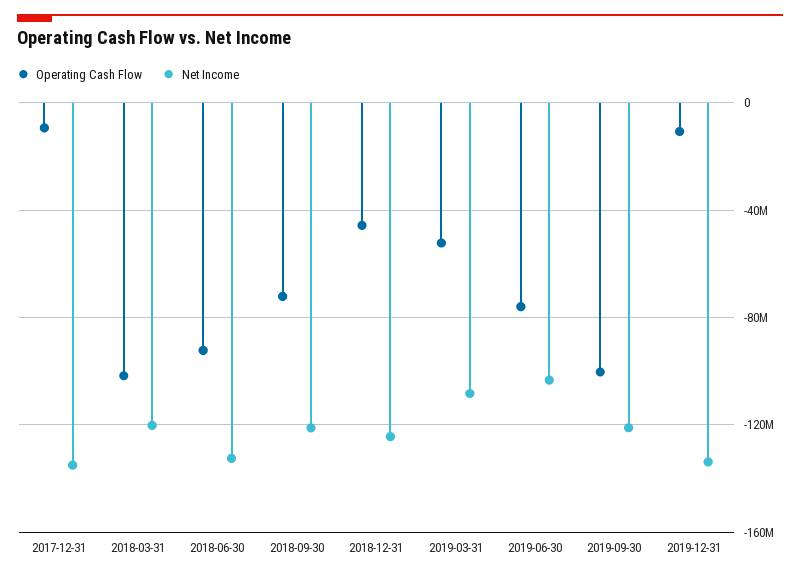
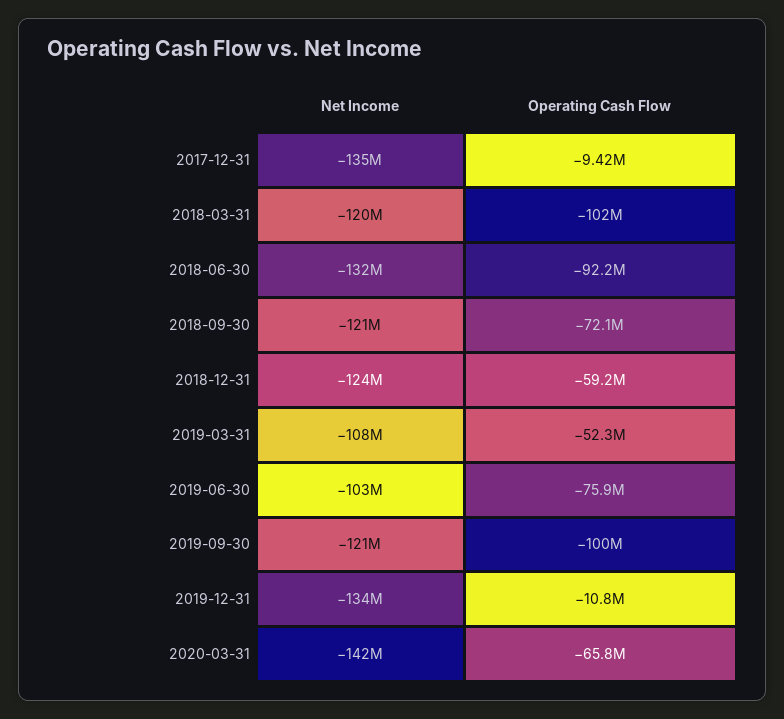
Operating Cash Flow, 2018-12-31: -45000000 -> -59200000
Net Income, 2020-03-31: none -> -142000000
Operating Cash Flow, 2020-03-31: none -> -65800000

